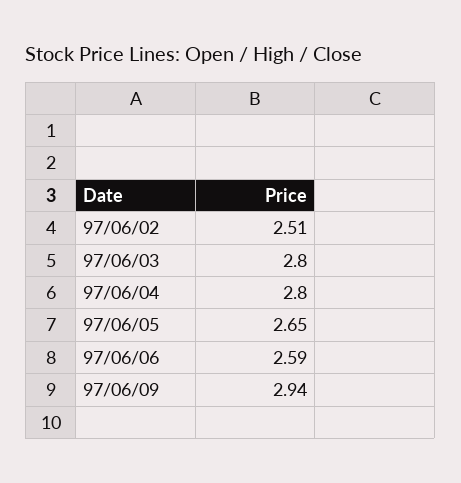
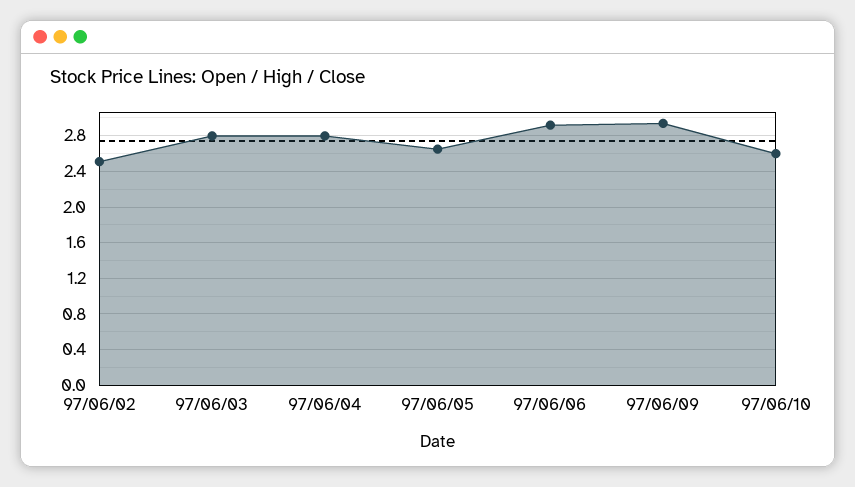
97/06/06: 2.59 -> 2.9
97/06/10: none -> 2.6

